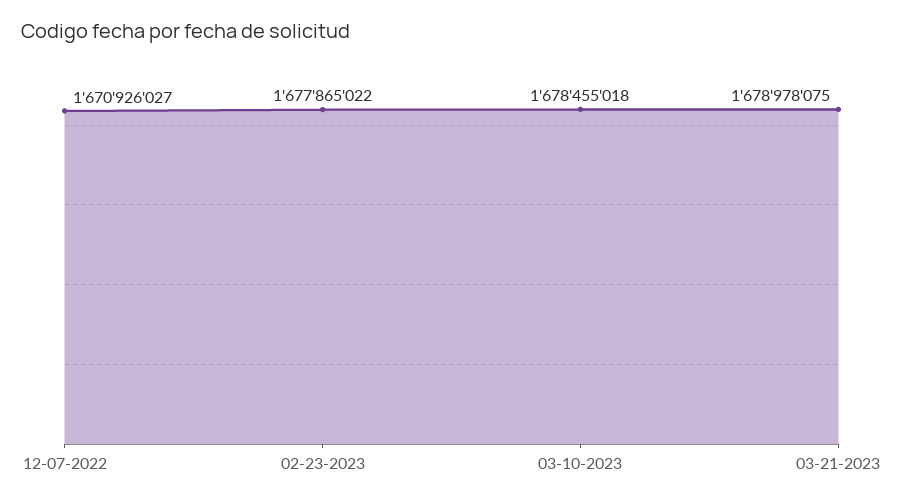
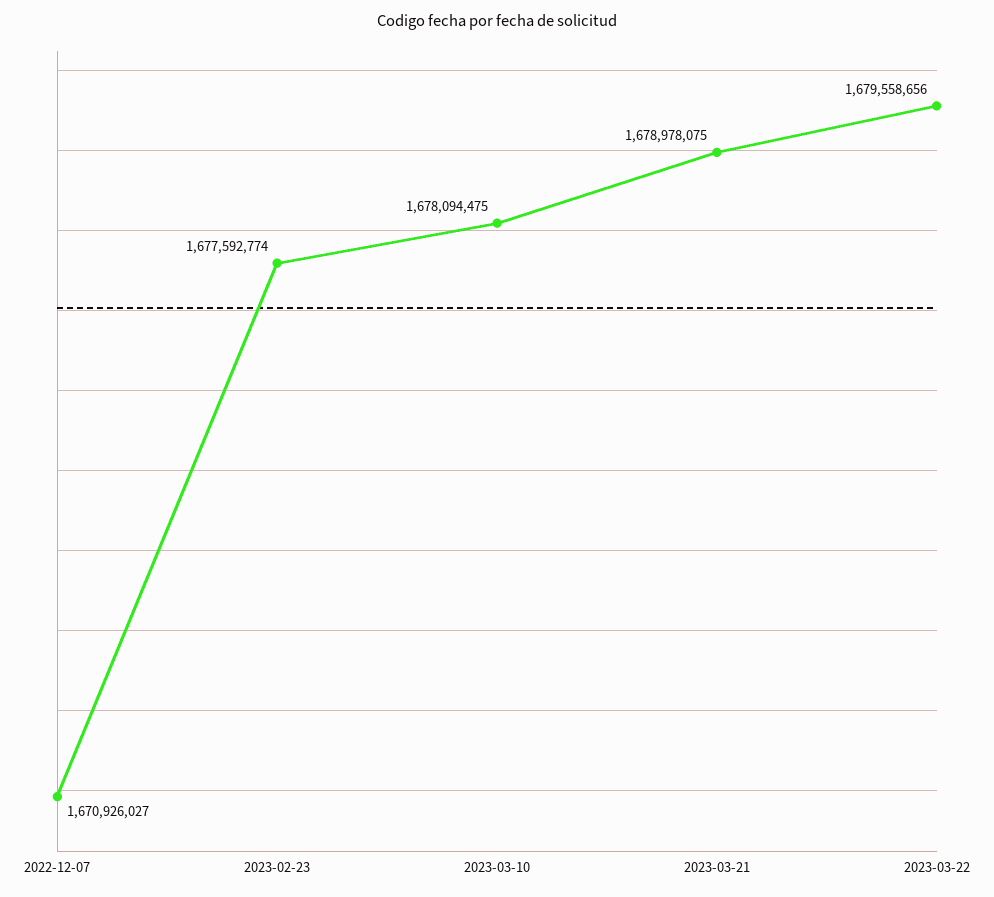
02-23-2023: 1677865022 -> 1677592774
03-10-2023: 1678455018 -> 1678094475
2023-03-22: none -> 1679558656

